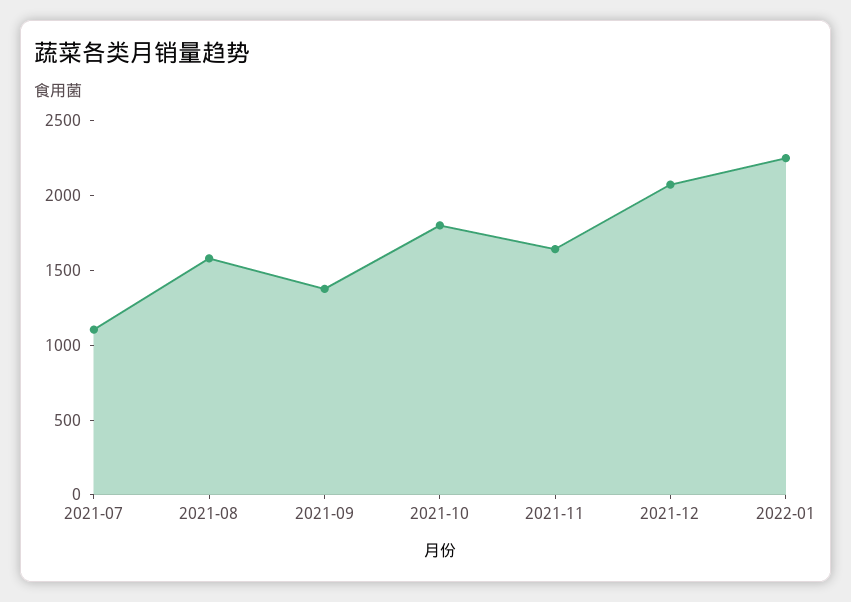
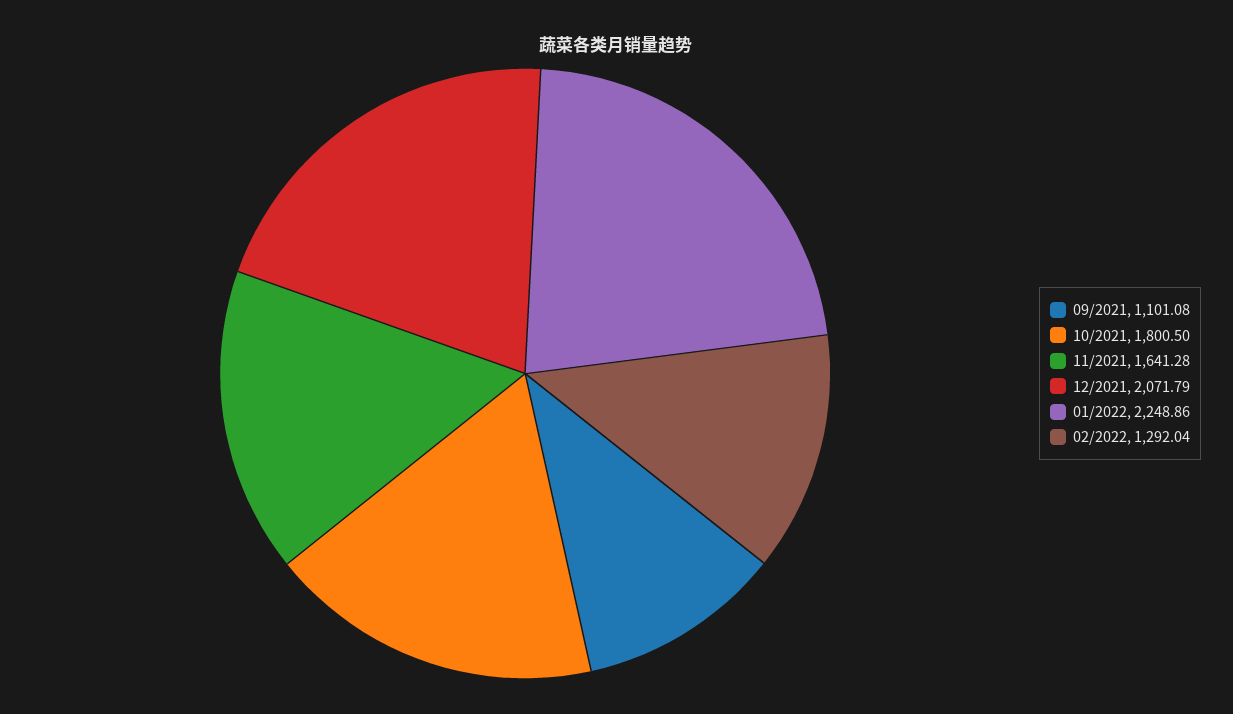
2021-07: 1100 -> none
2021-08: 1600 -> none
2021-09: 1400 -> 1101.08
02/2022: none -> 1292.04

